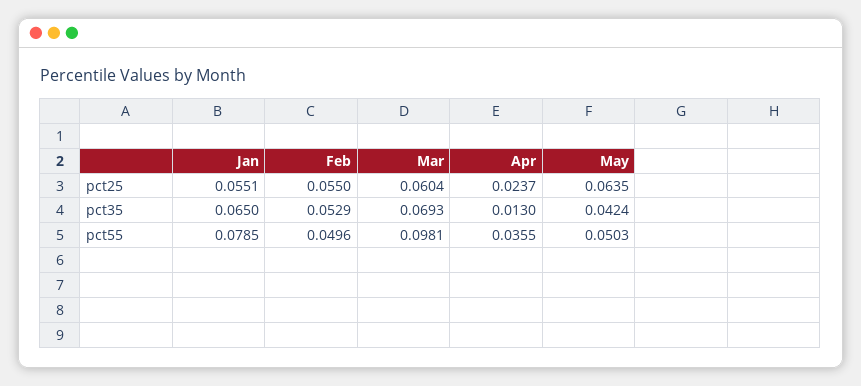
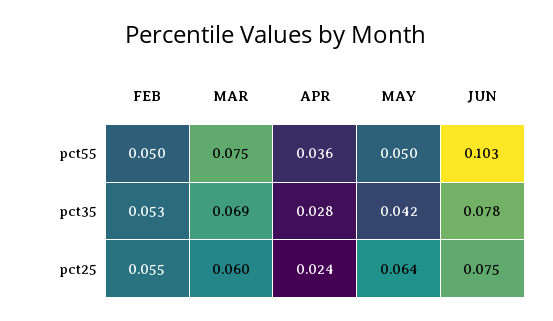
Jan, pct25: 0.0551 -> none
Jan, pct35: 0.065 -> none
Apr, pct35: 0.013 -> 0.028
Jan, pct55: 0.0785 -> none
Mar, pct55: 0.0981 -> 0.075
JUN, pct55: none -> 0.103
JUN, pct35: none -> 0.078
JUN, pct25: none -> 0.075

